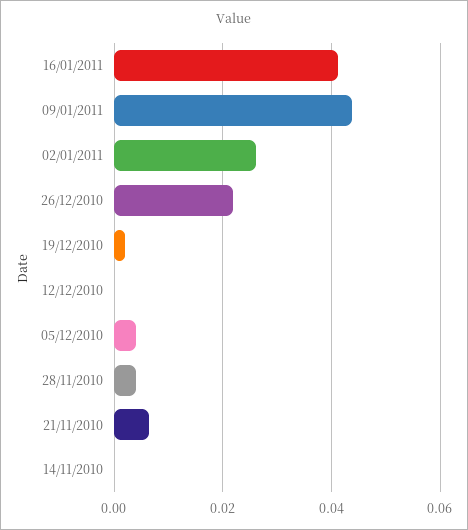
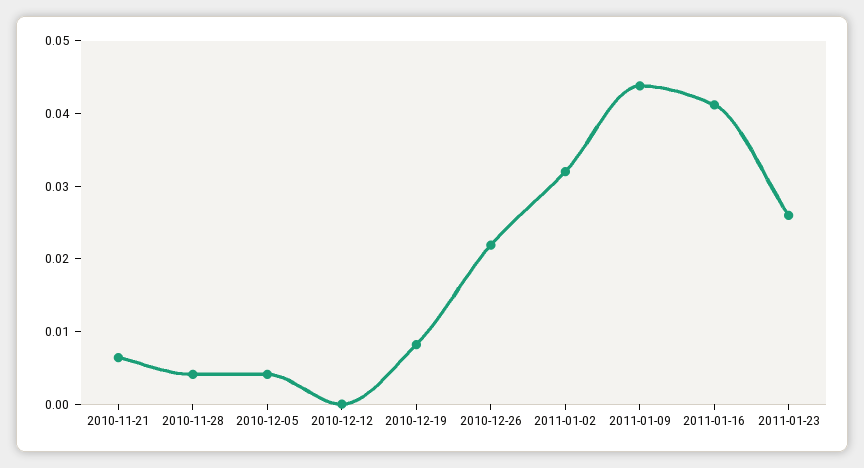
02/01/2011: 0.026 -> 0.032
19/12/2010: 0.002 -> 0.008
14/11/2010: 0 -> none
2011-01-23: none -> 0.026

